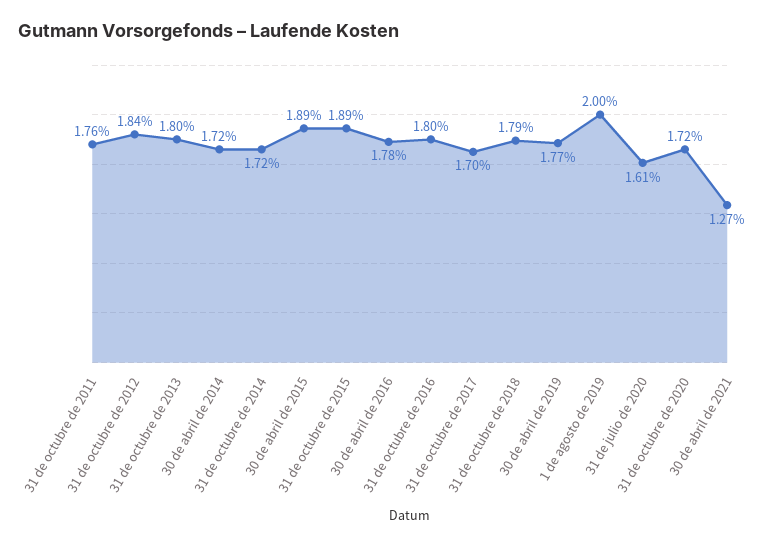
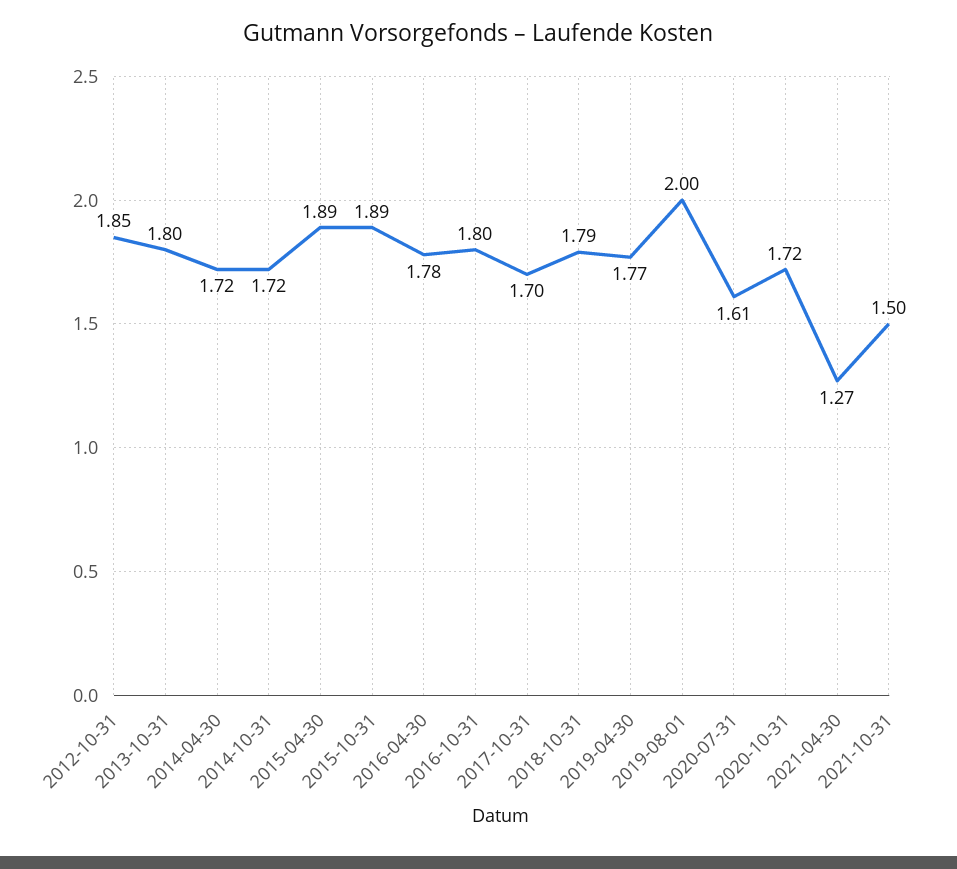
31 de octubre de 2011: 1.76 -> none
31 de octubre de 2012: 1.84 -> 1.85
2021-10-31: none -> 1.5

